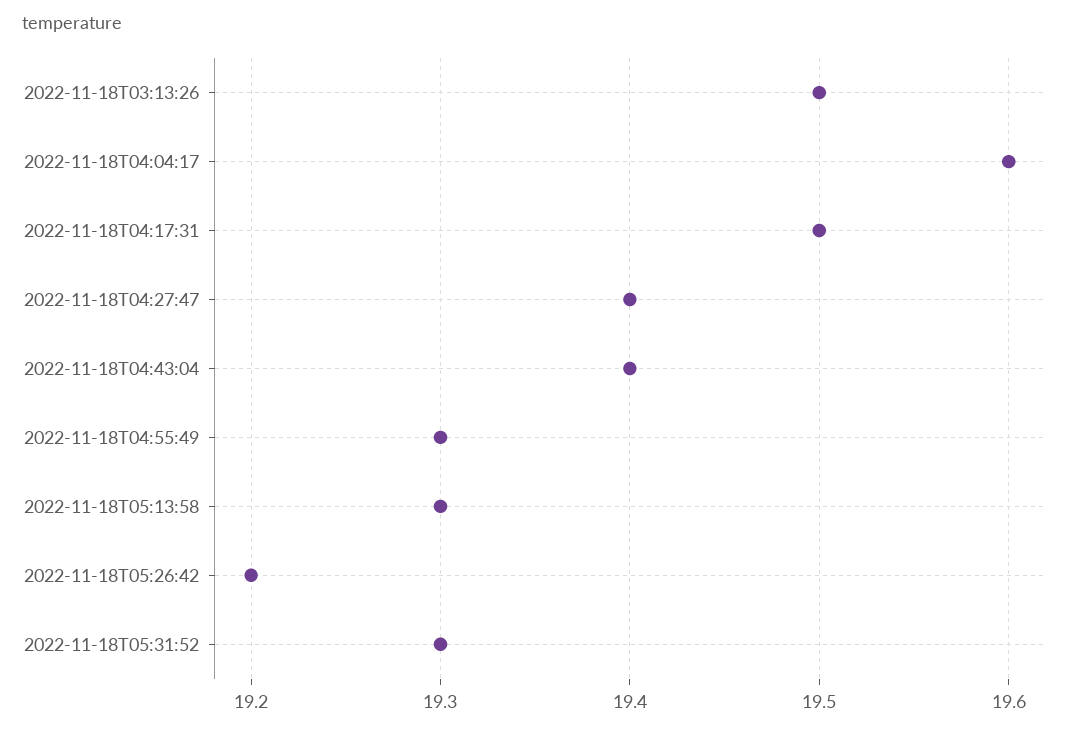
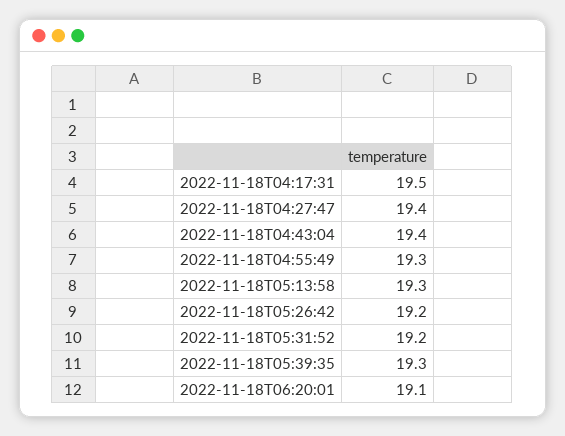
2022-11-18T03:13:26: 19.5 -> none
2022-11-18T04:04:17: 19.6 -> none
2022-11-18T05:31:52: 19.3 -> 19.2
2022-11-18T05:39:35: none -> 19.3
2022-11-18T06:20:01: none -> 19.1

